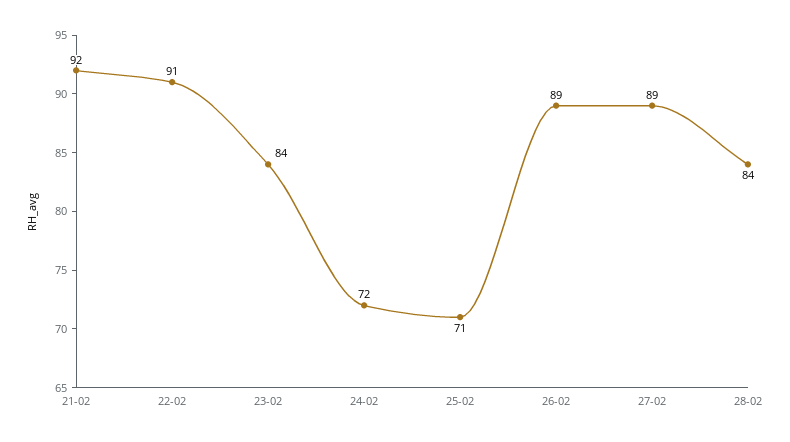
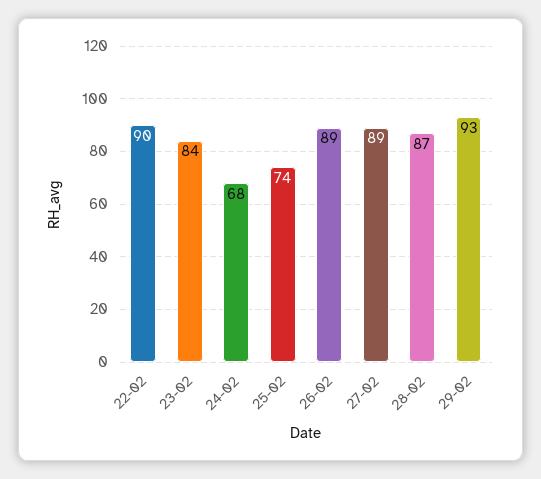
21-02: 92 -> none
22-02: 91 -> 90
24-02: 72 -> 68
25-02: 71 -> 74
28-02: 84 -> 87
29-02: none -> 93

